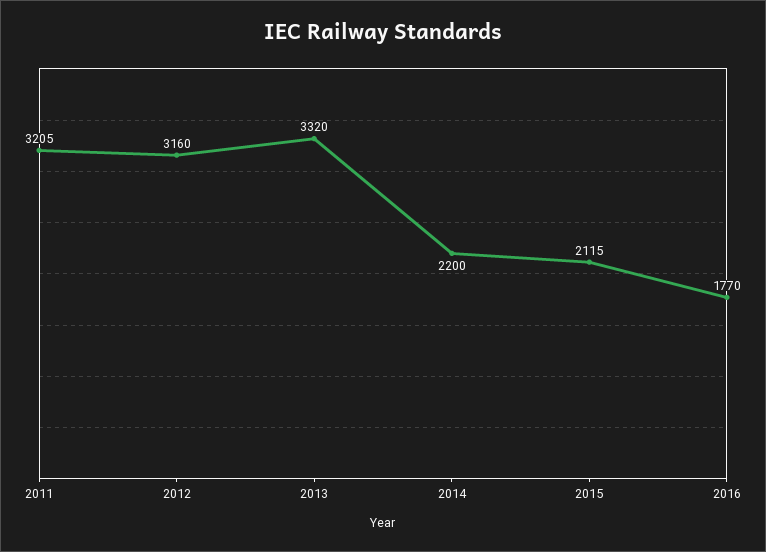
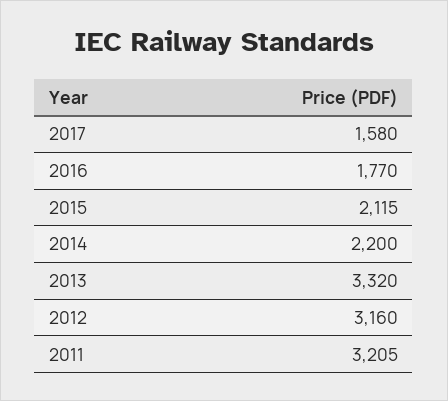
2017: none -> 1580

